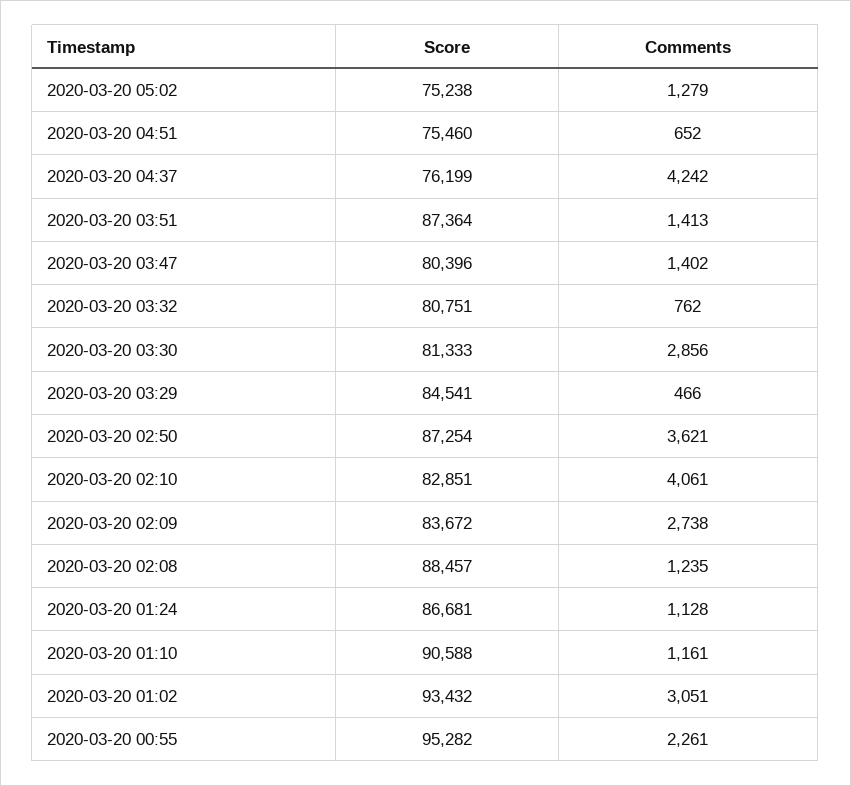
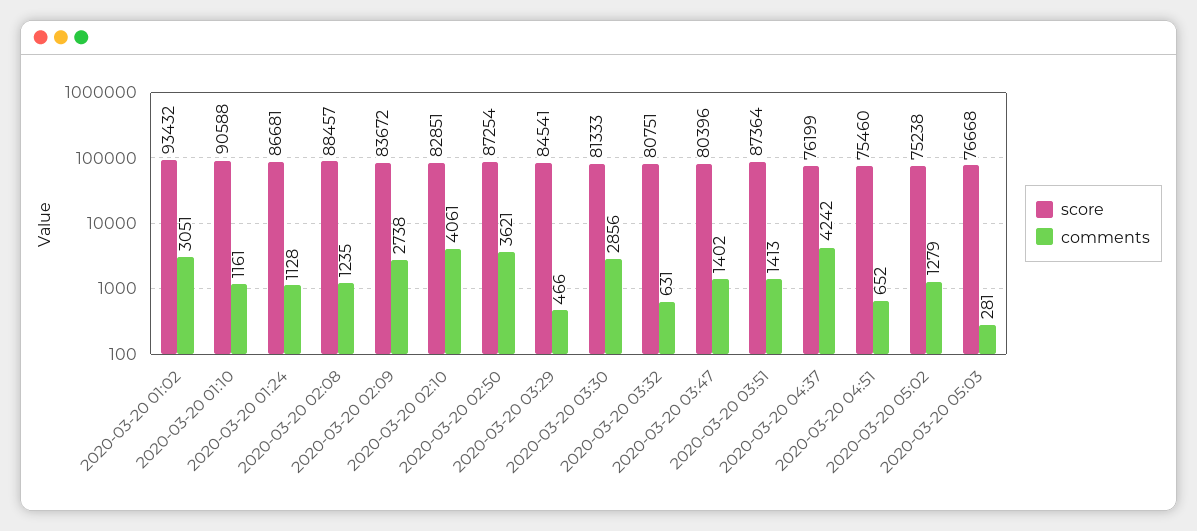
Comments, 2020-03-20 03:32: 762 -> 631
Score, 2020-03-20 00:55: 95282 -> none
Comments, 2020-03-20 00:55: 2261 -> none
Score, 2020-03-20 05:03: none -> 76668
Comments, 2020-03-20 05:03: none -> 281

